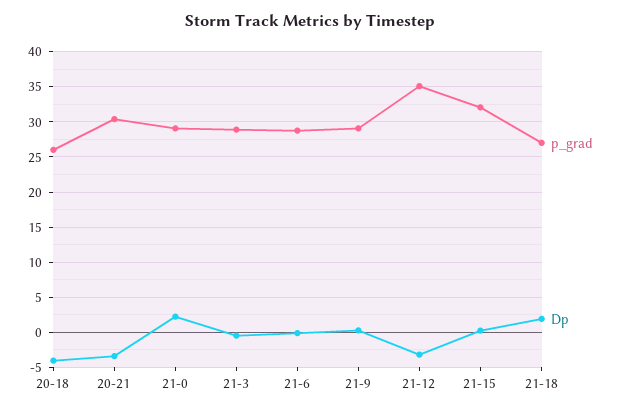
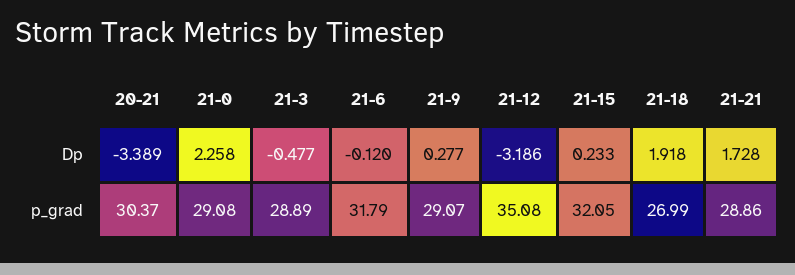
p_grad, 20-18: 26 -> none
Dp, 20-18: -4 -> none
p_grad, 21-6: 29 -> 31.79
Dp, 21-21: none -> 1.728
p_grad, 21-21: none -> 28.86

